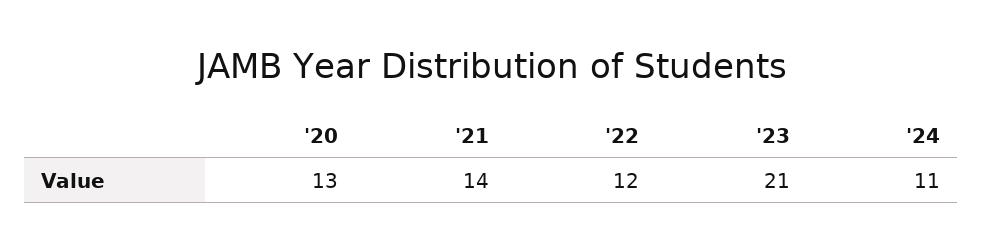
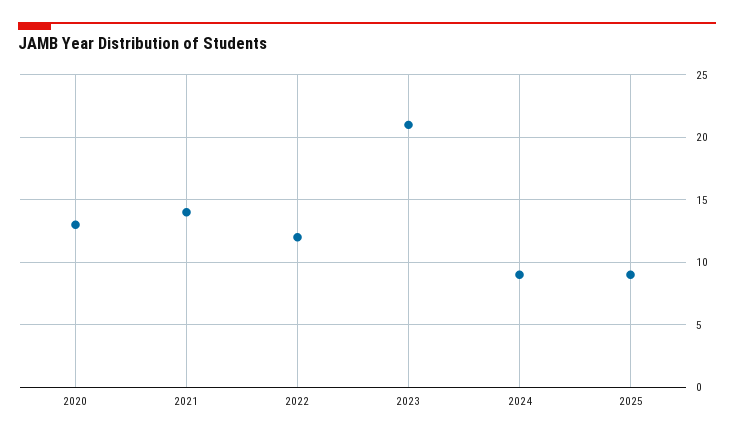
'24: 11 -> 9
2025: none -> 9

